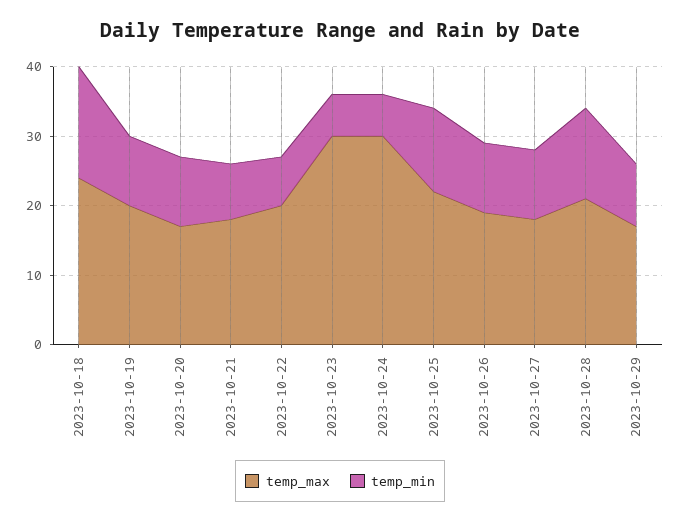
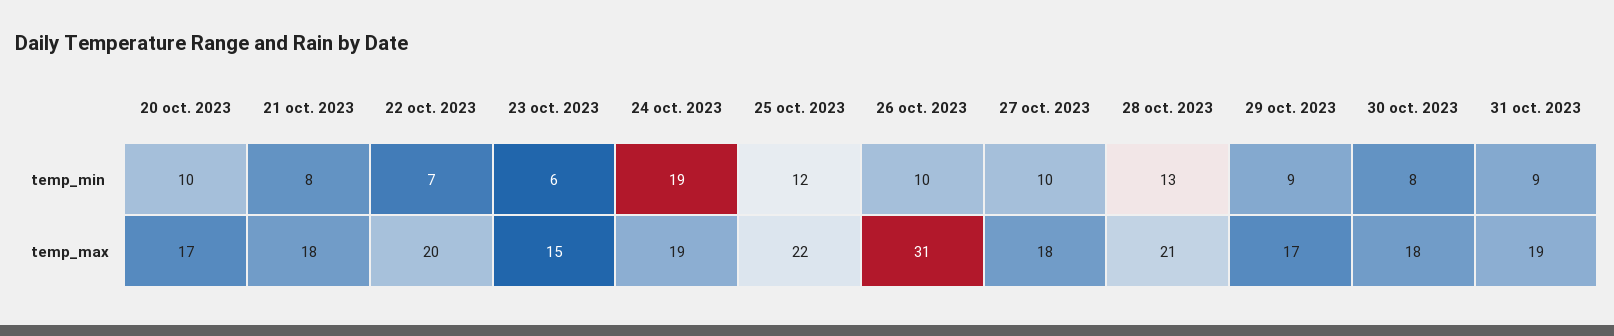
temp_max, 2023-10-18: 25 -> none
temp_min, 2023-10-18: 15 -> none
temp_max, 2023-10-19: 20 -> none
temp_min, 2023-10-19: 10 -> none
temp_max, 2023-10-23: 30 -> 15
temp_max, 2023-10-24: 30 -> 19
temp_min, 2023-10-24: 5 -> 19
temp_max, 2023-10-26: 20 -> 31
temp_min, 30 oct. 2023: none -> 8
temp_min, 31 oct. 2023: none -> 9
temp_max, 30 oct. 2023: none -> 18
temp_max, 31 oct. 2023: none -> 19

